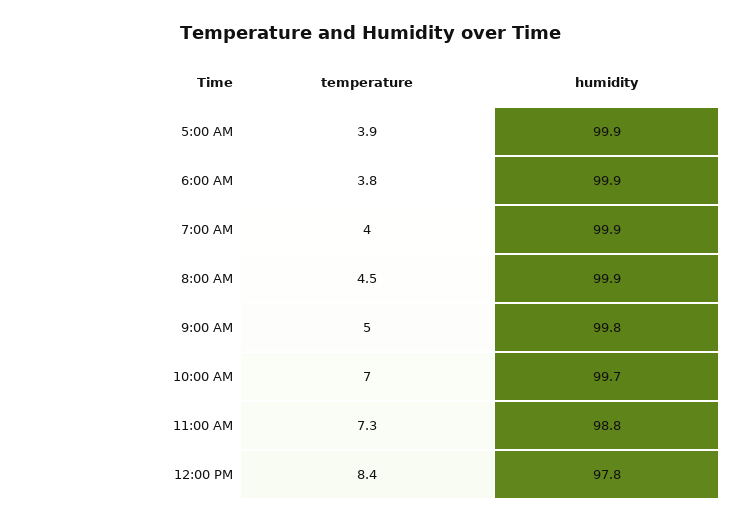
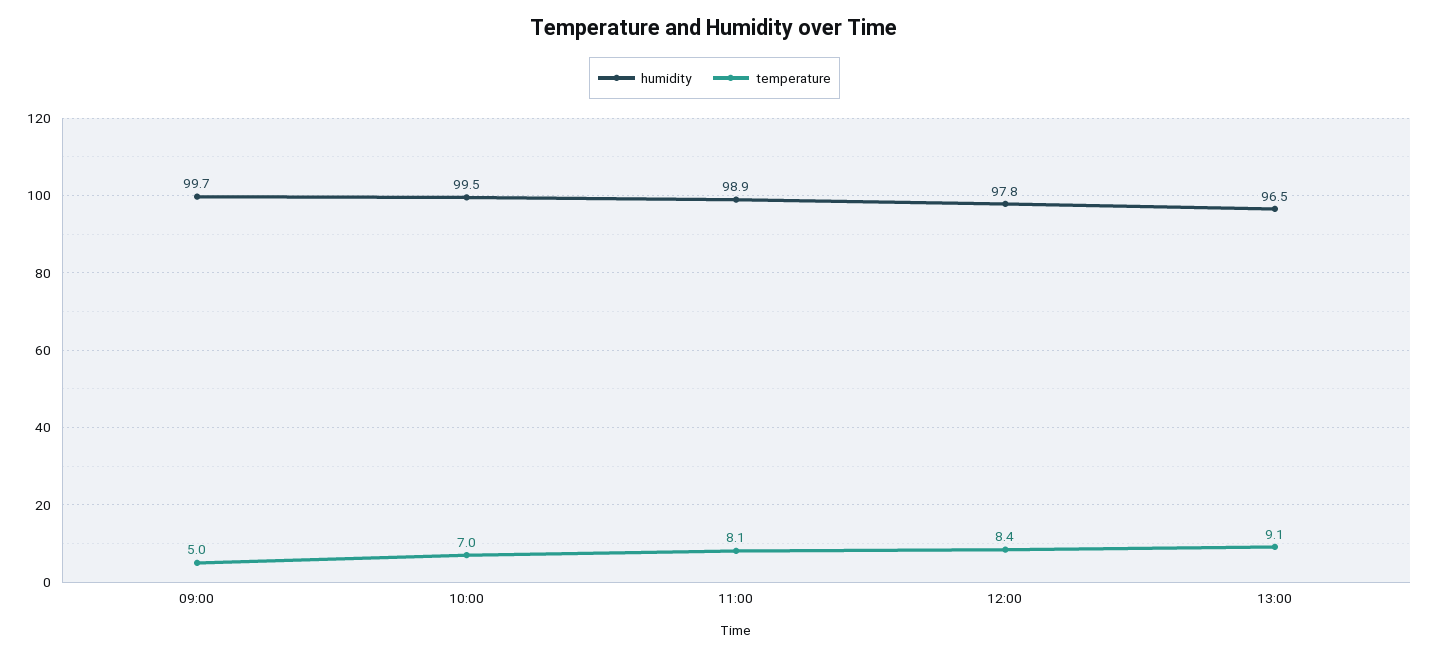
temperature, 5:00 AM: 3.9 -> none
humidity, 5:00 AM: 99.9 -> none
temperature, 6:00 AM: 3.8 -> none
humidity, 6:00 AM: 99.9 -> none
temperature, 7:00 AM: 4 -> none
humidity, 7:00 AM: 99.9 -> none
temperature, 8:00 AM: 4.5 -> none
humidity, 8:00 AM: 99.9 -> none
humidity, 9:00 AM: 99.8 -> 99.7
humidity, 10:00 AM: 99.7 -> 99.5
temperature, 11:00 AM: 7.3 -> 8.1
humidity, 11:00 AM: 98.8 -> 98.9
humidity, 13:00: none -> 96.5
temperature, 13:00: none -> 9.1

